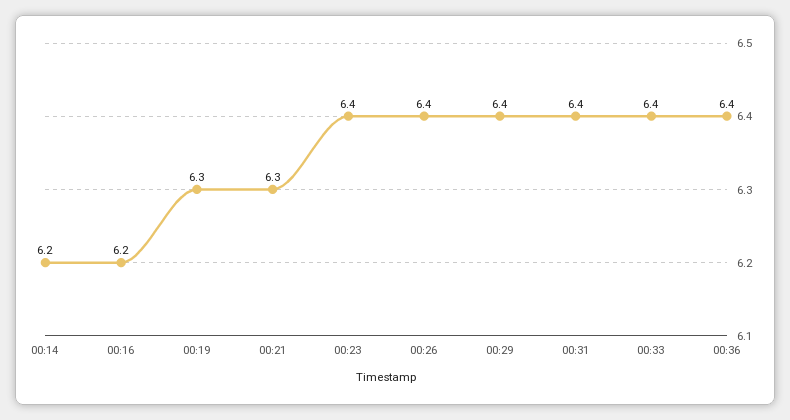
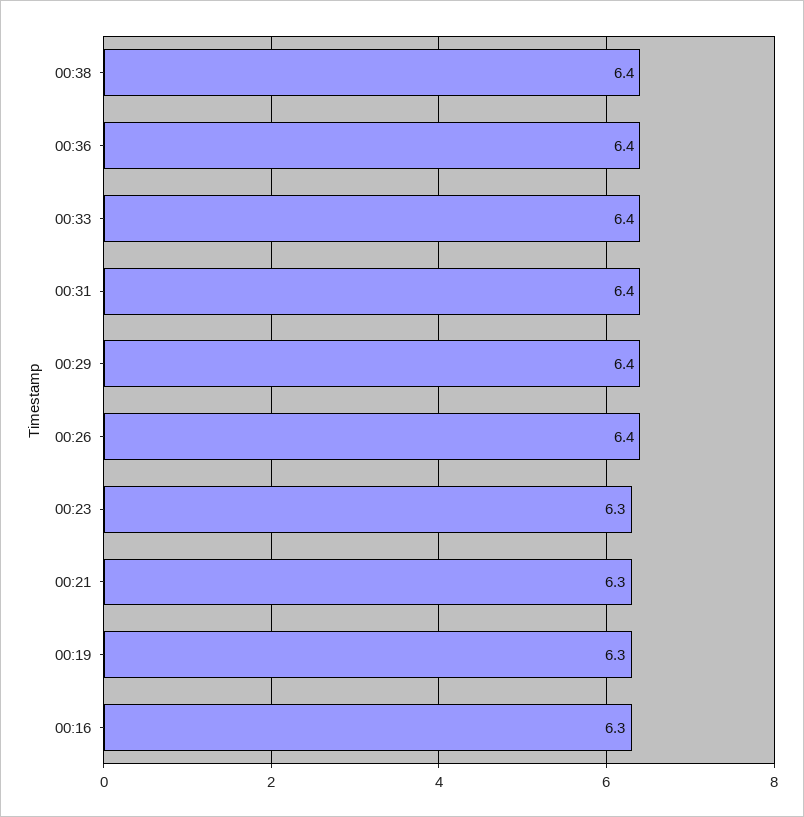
00:14: 6.2 -> none
00:16: 6.2 -> 6.3
00:23: 6.4 -> 6.3
00:38: none -> 6.4

